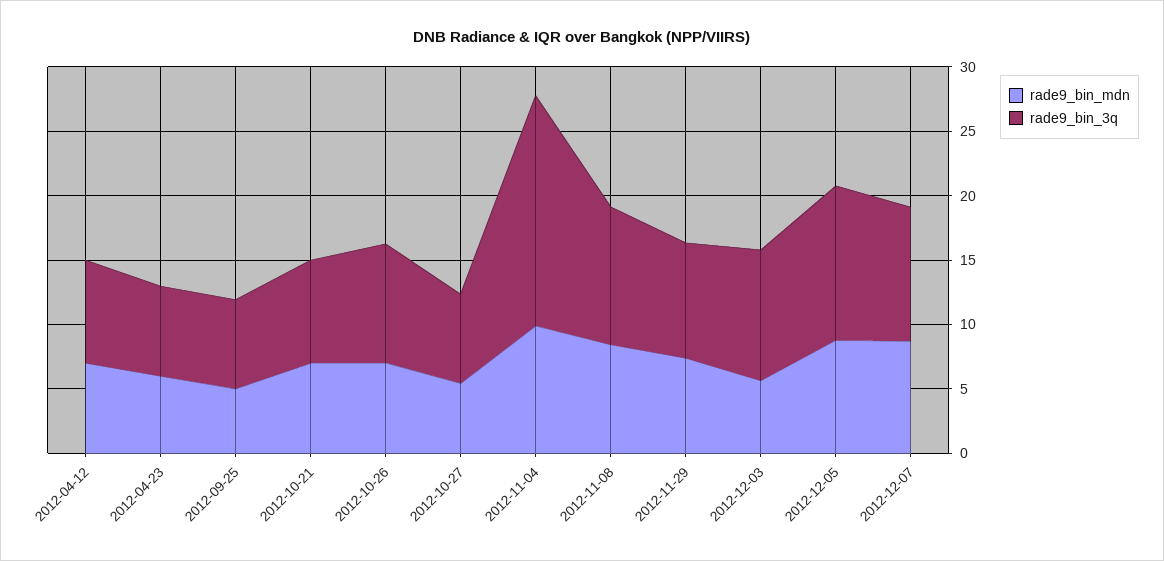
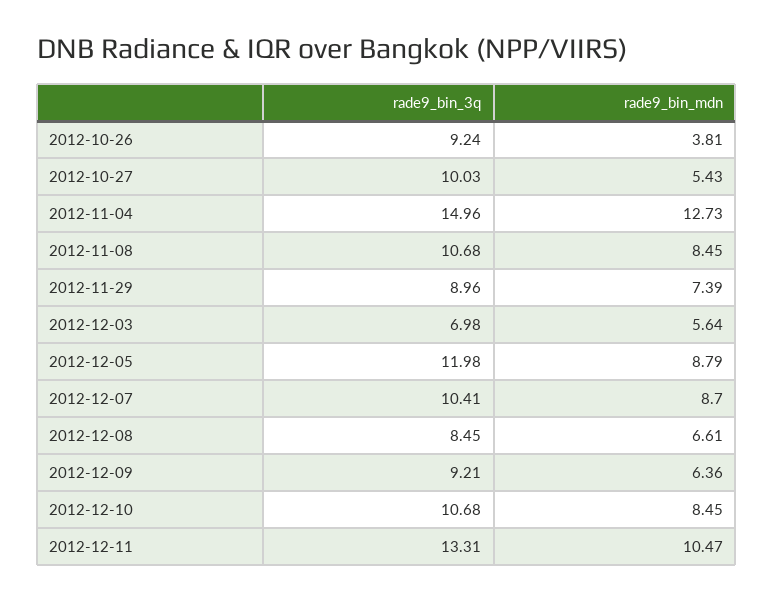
rade9_bin_mdn, 2012-04-12: 7 -> none
rade9_bin_3q, 2012-04-12: 8 -> none
rade9_bin_mdn, 2012-04-23: 6 -> none
rade9_bin_3q, 2012-04-23: 7 -> none
rade9_bin_mdn, 2012-09-25: 5 -> none
rade9_bin_3q, 2012-09-25: 7 -> none
rade9_bin_mdn, 2012-10-21: 7 -> none
rade9_bin_3q, 2012-10-21: 8 -> none
rade9_bin_mdn, 2012-10-26: 7 -> 3.81
rade9_bin_3q, 2012-10-27: 7 -> 10.03
rade9_bin_mdn, 2012-11-04: 10 -> 12.73
rade9_bin_3q, 2012-11-04: 18 -> 14.96
rade9_bin_3q, 2012-12-03: 10 -> 6.98
rade9_bin_3q, 2012-12-08: none -> 8.45
rade9_bin_mdn, 2012-12-08: none -> 6.61
rade9_bin_3q, 2012-12-09: none -> 9.21
rade9_bin_mdn, 2012-12-09: none -> 6.36
rade9_bin_3q, 2012-12-10: none -> 10.68
rade9_bin_mdn, 2012-12-10: none -> 8.45
rade9_bin_3q, 2012-12-11: none -> 13.31
rade9_bin_mdn, 2012-12-11: none -> 10.47

